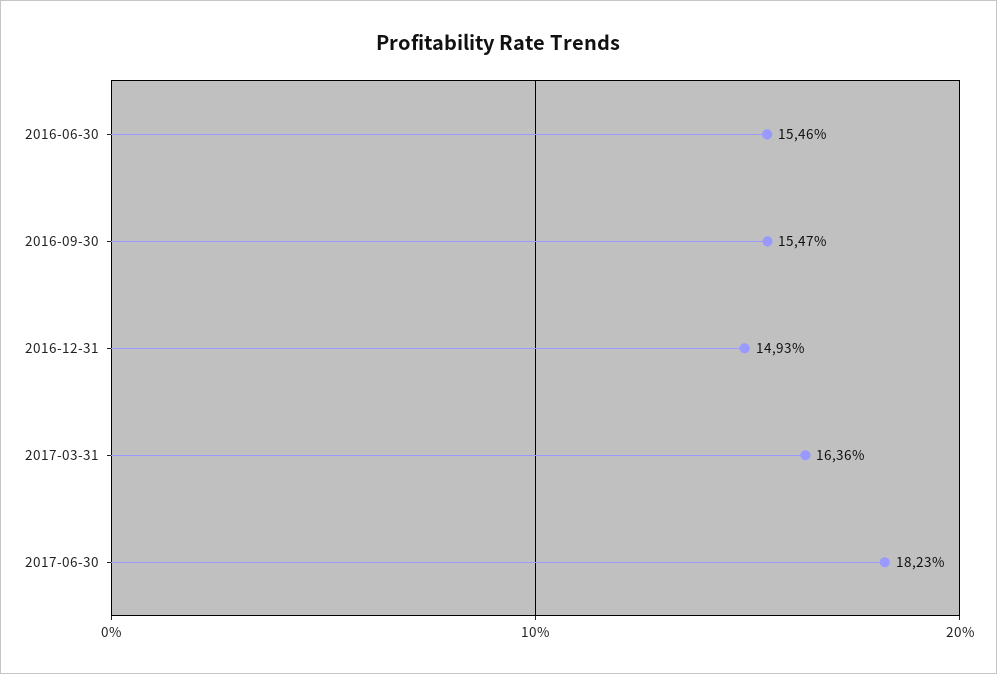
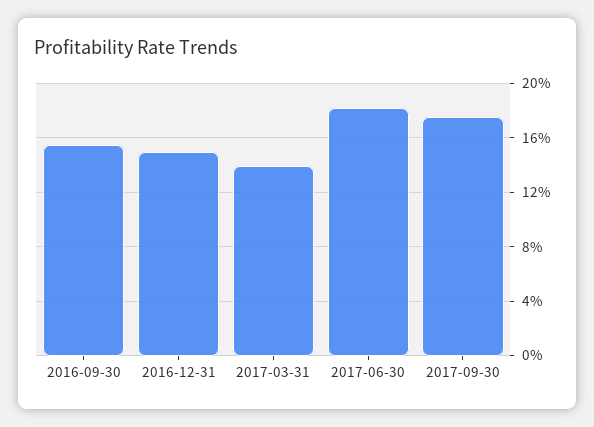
2016-06-30: 15.46 -> none
2017-03-31: 16.36 -> 14
2017-09-30: none -> 17.5

